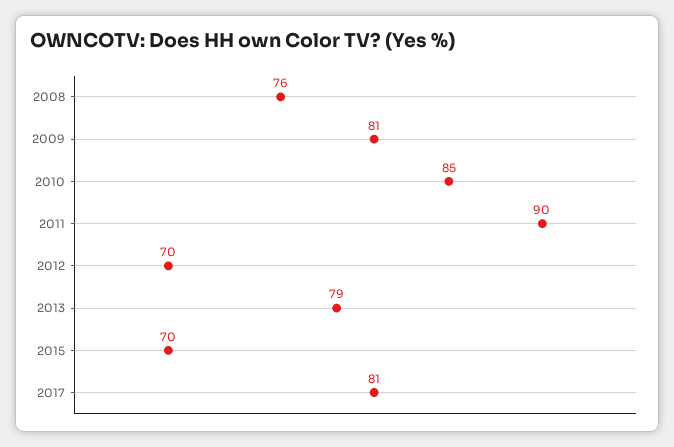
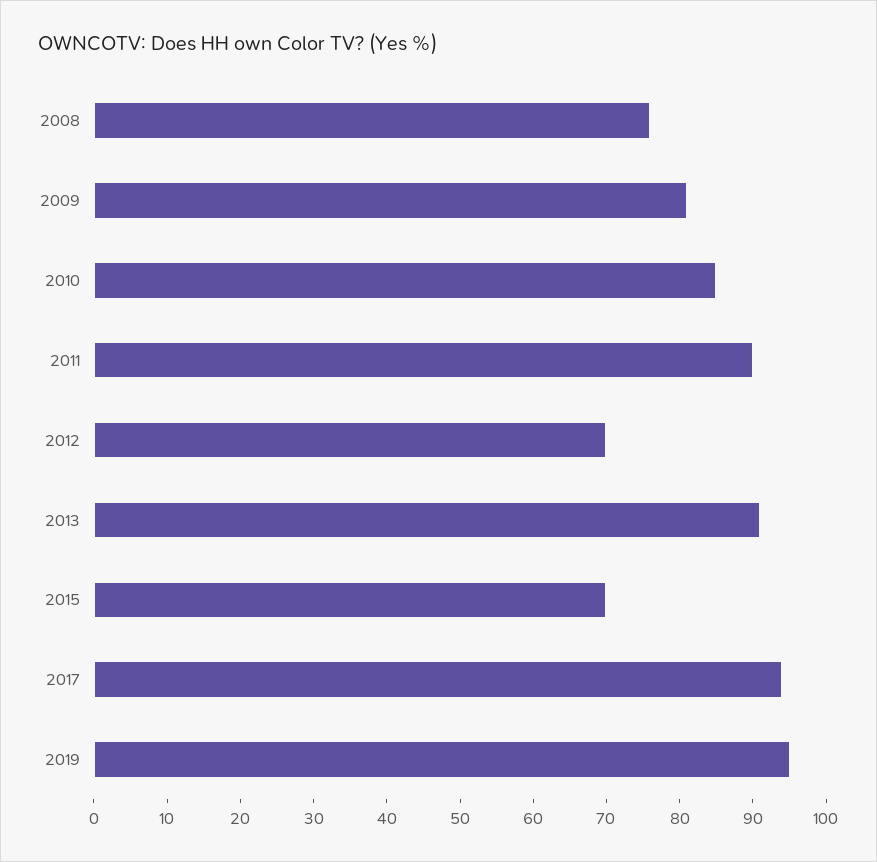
2013: 79 -> 90
2017: 81 -> 95
2019: none -> 95

